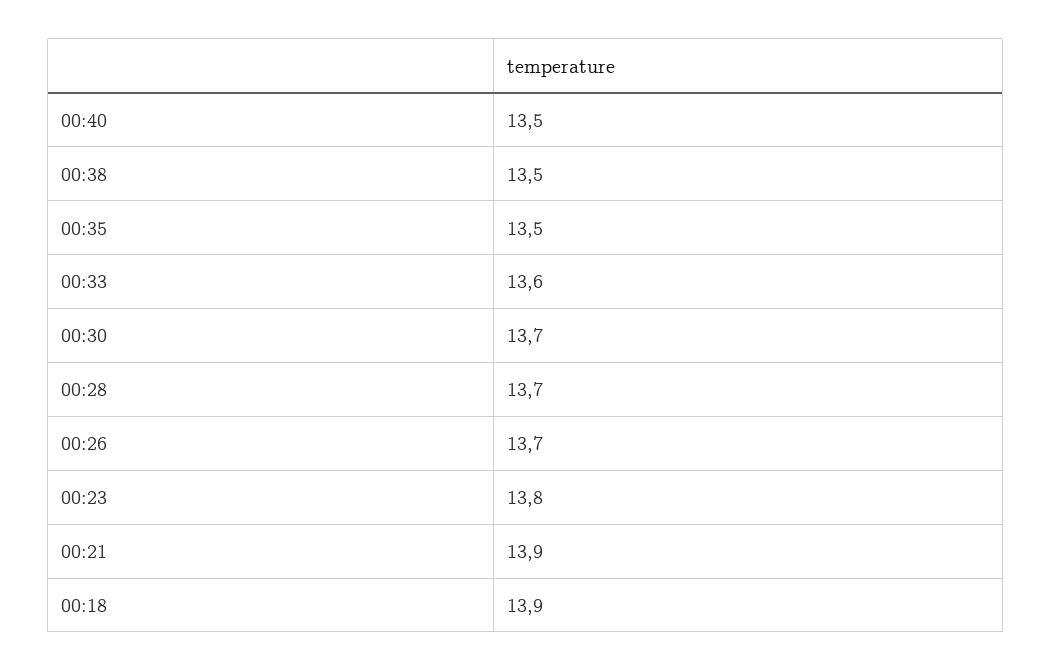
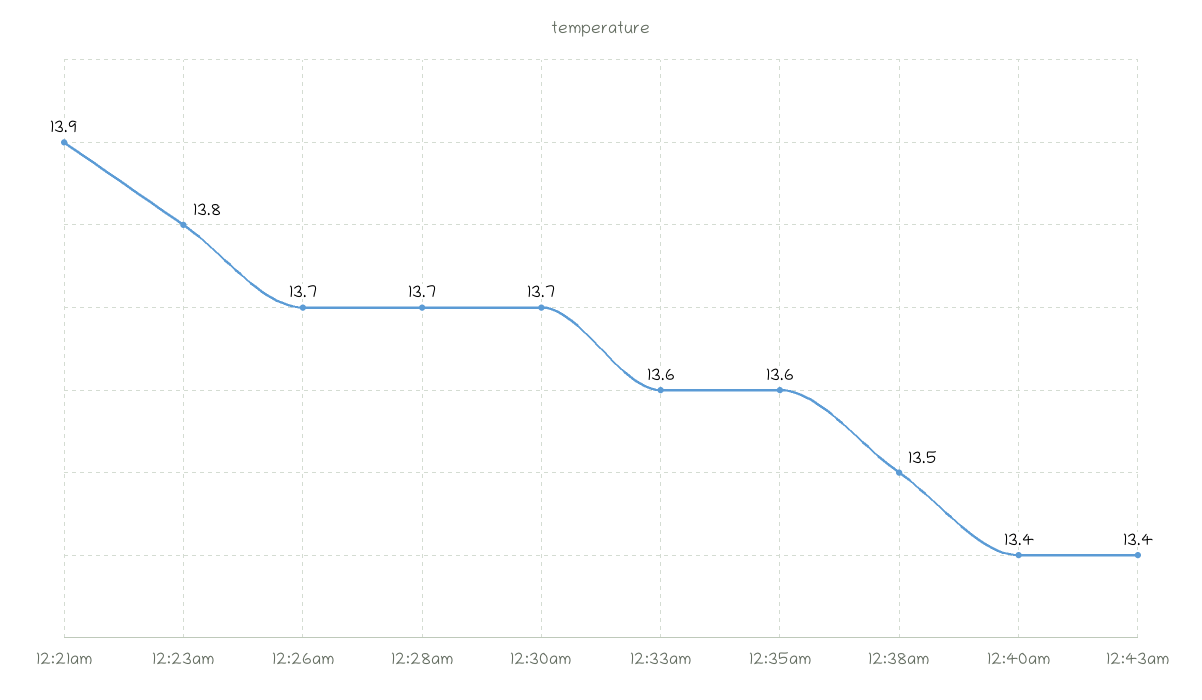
00:40: 13.5 -> 13.4
00:35: 13.5 -> 13.6
00:18: 13.9 -> none
12:43am: none -> 13.4

